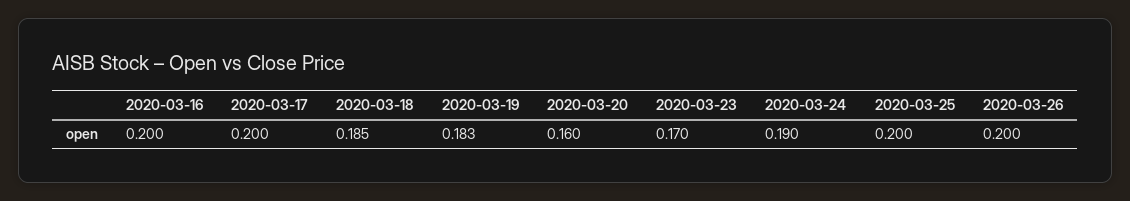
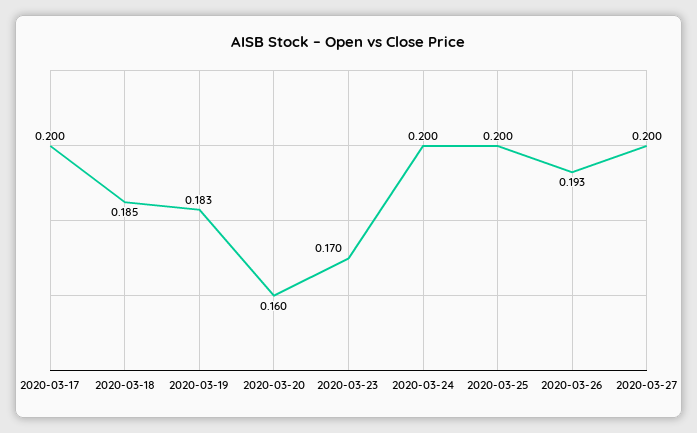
2020-03-16: 0.2 -> none
2020-03-24: 0.19 -> 0.2
2020-03-26: 0.2 -> 0.193
2020-03-27: none -> 0.2

